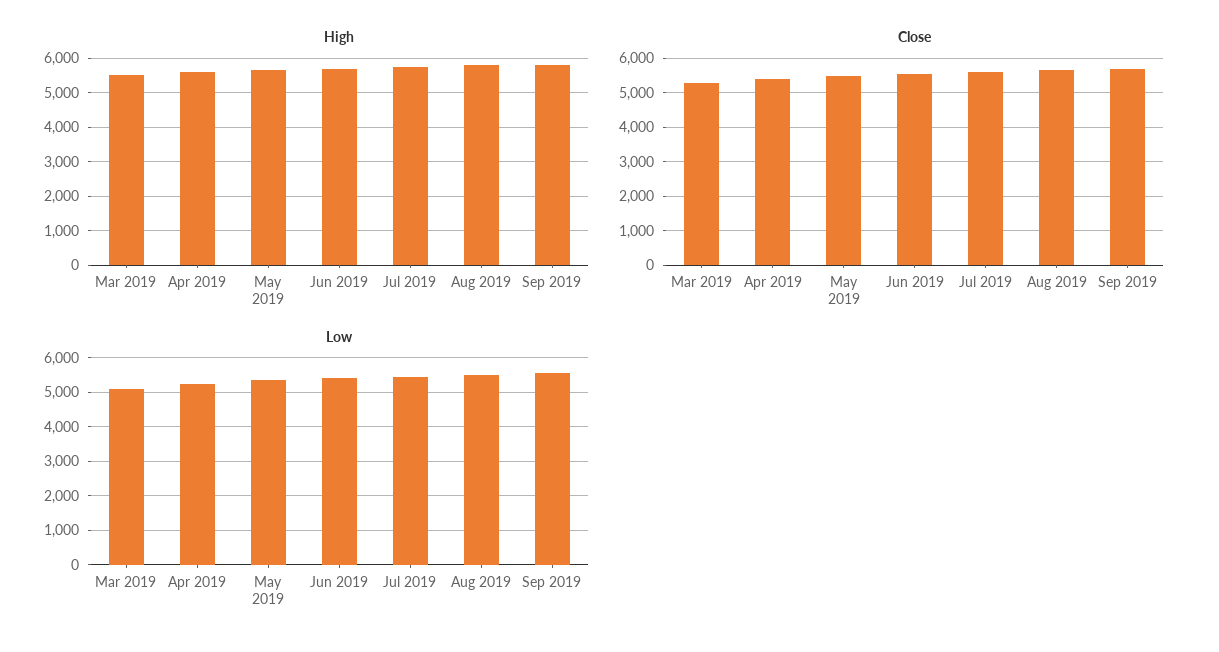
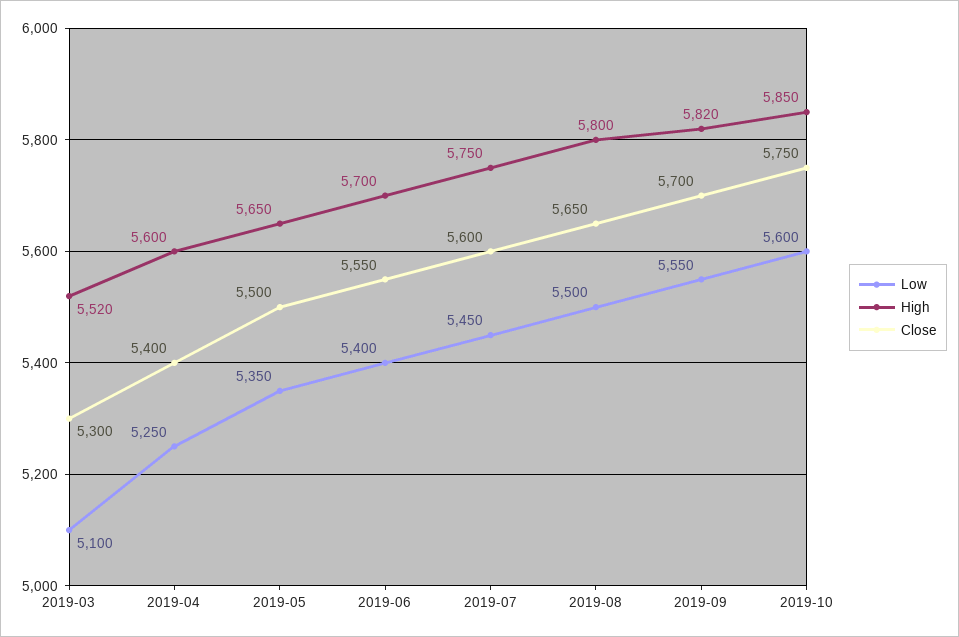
Low, 2019-10: none -> 5600
High, 2019-10: none -> 5850
Close, 2019-10: none -> 5750

